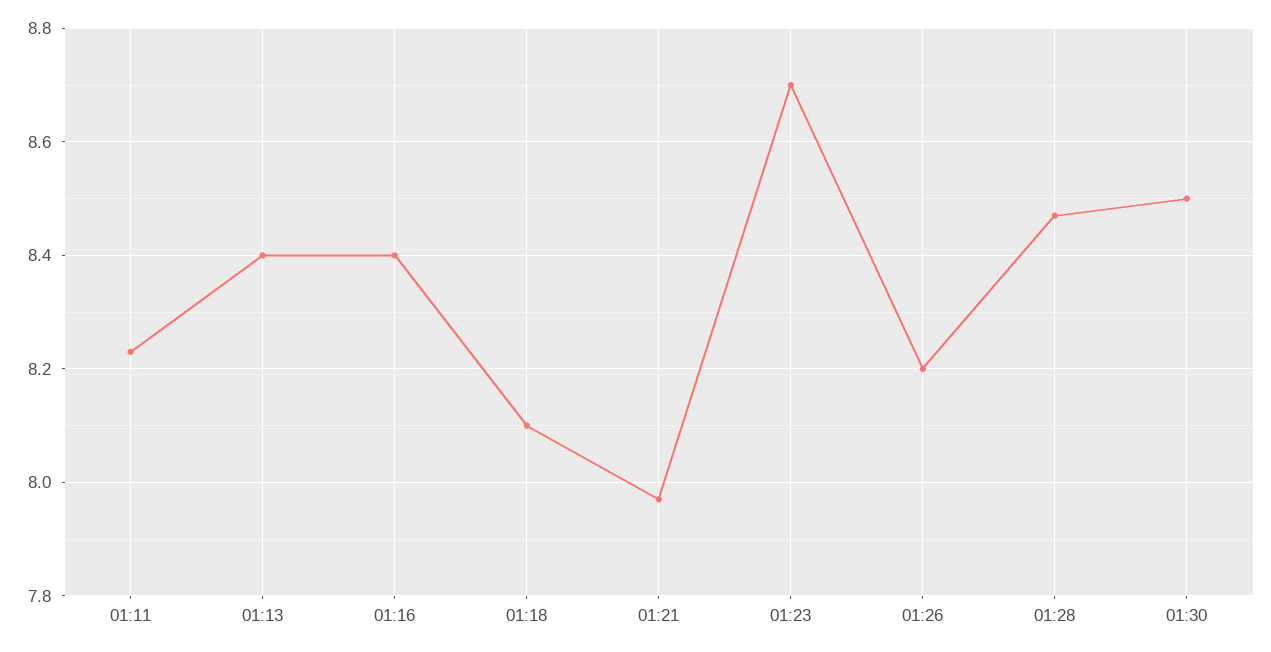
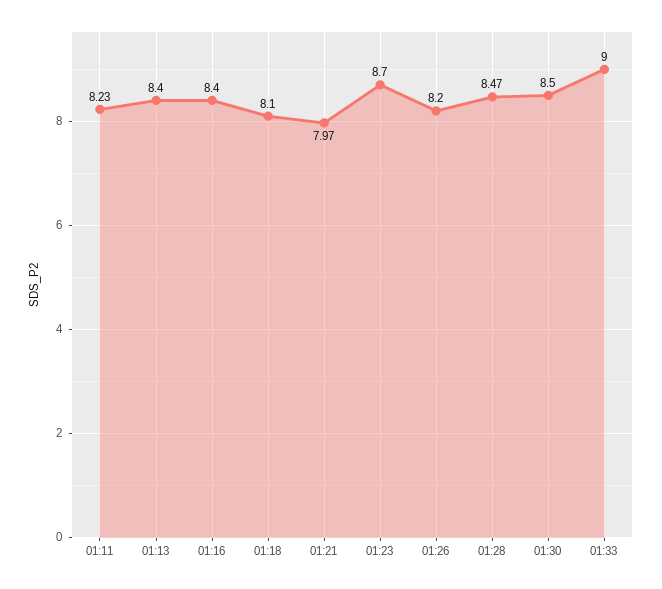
01:33: none -> 9

